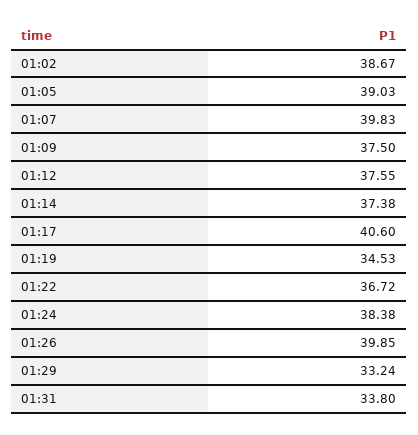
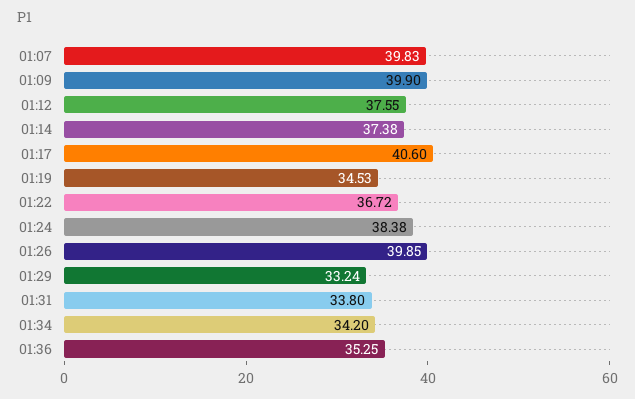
01:02: 38.67 -> none
01:05: 39.03 -> none
01:09: 37.5 -> 39.9
01:34: none -> 34.2
01:36: none -> 35.25

